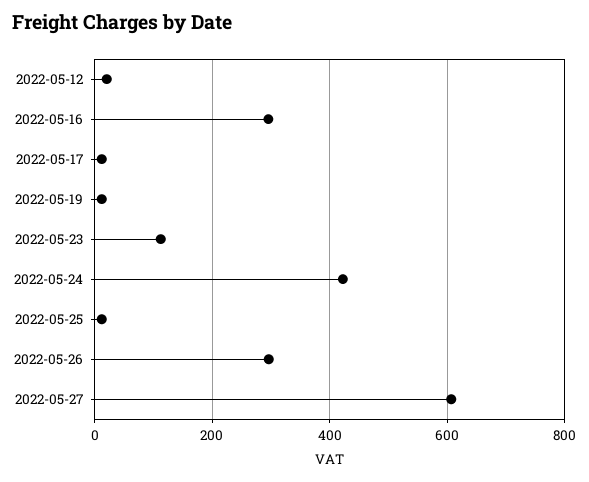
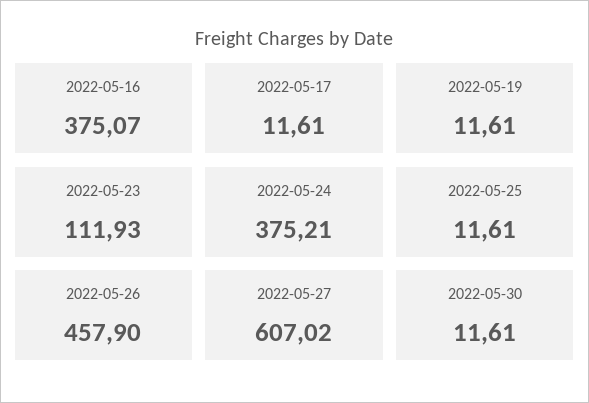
2022-05-12: 20 -> none
2022-05-16: 300 -> 375.07
2022-05-24: 420 -> 375.21
2022-05-26: 300 -> 457.9
2022-05-30: none -> 11.61

